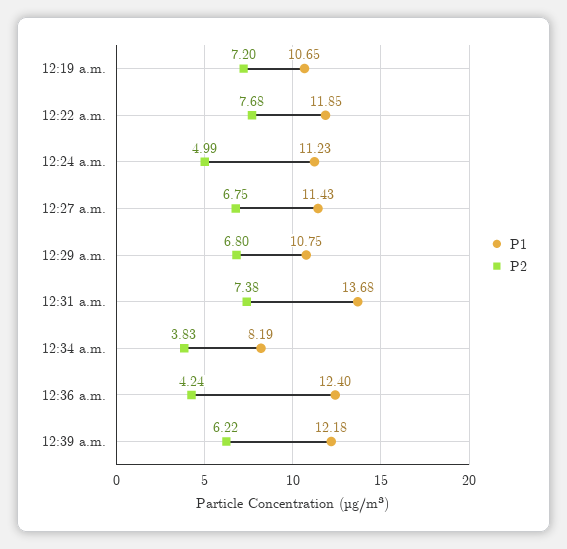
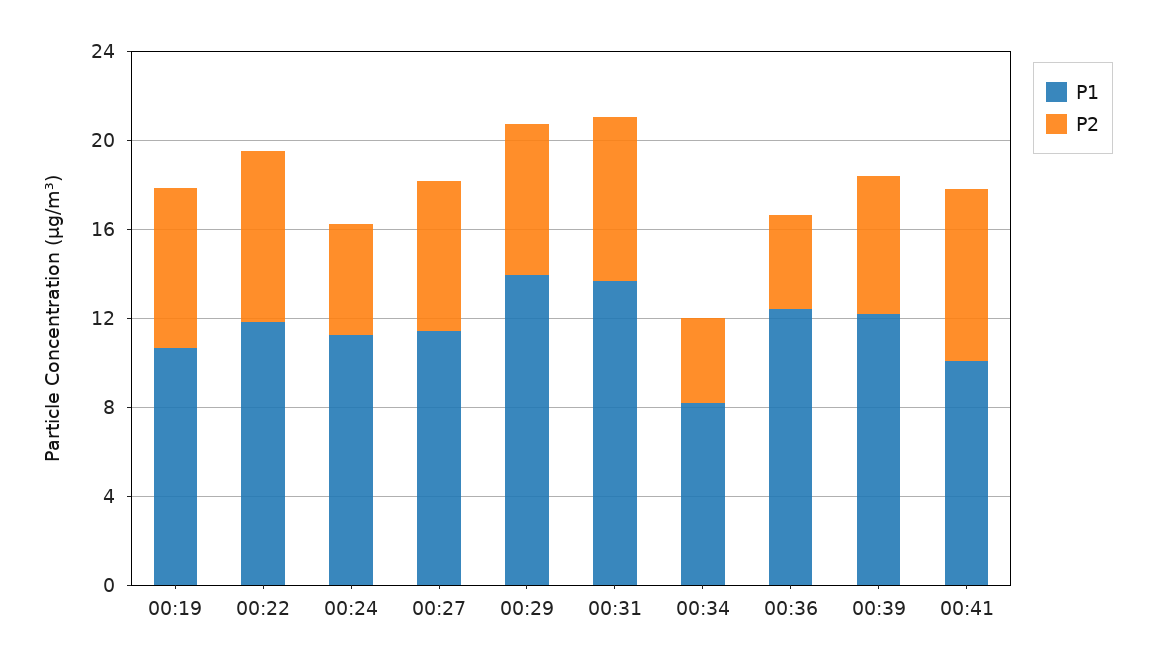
P1, 12:29 a.m.: 10.75 -> 14
P1, 00:41: none -> 10
P2, 00:41: none -> 8

